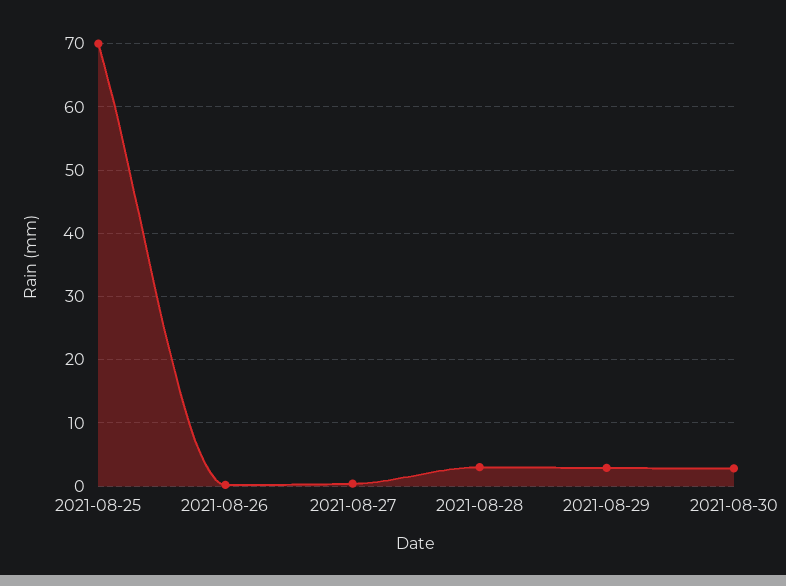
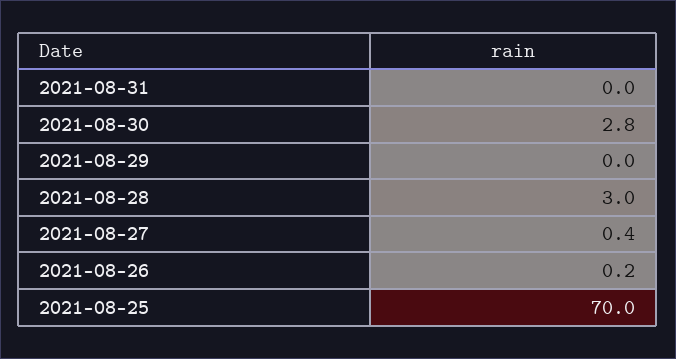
2021-08-29: 3 -> 0
2021-08-31: none -> 0

